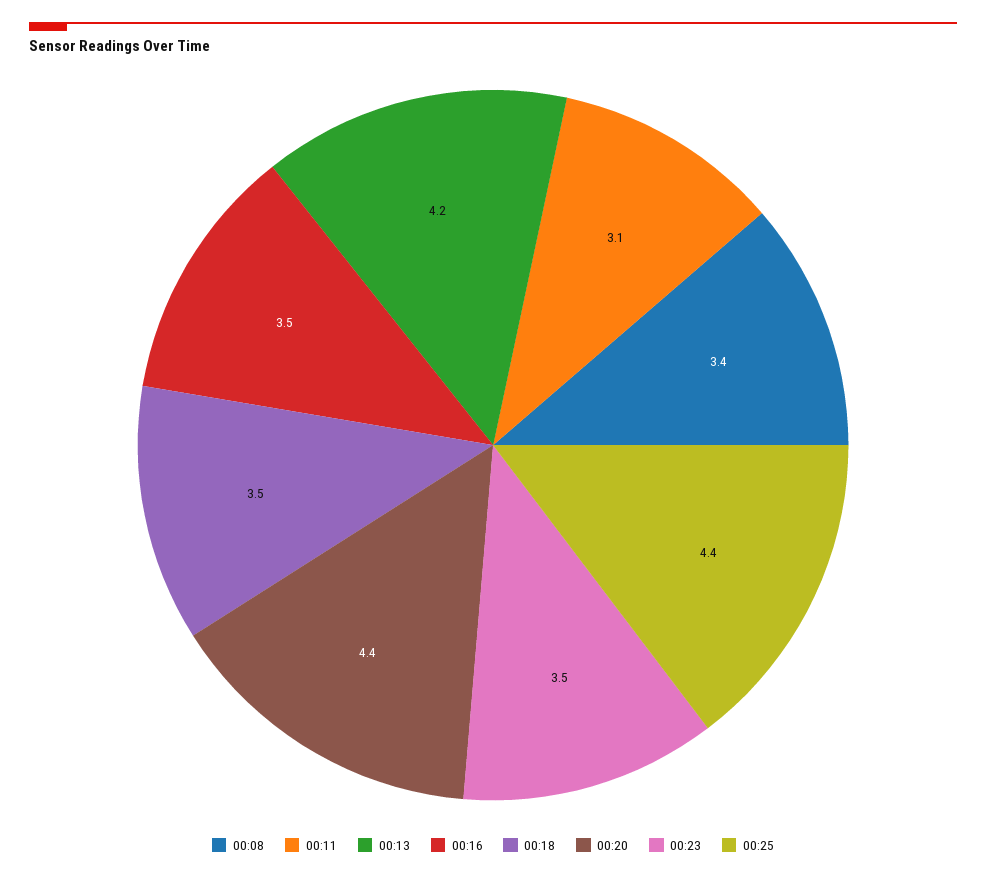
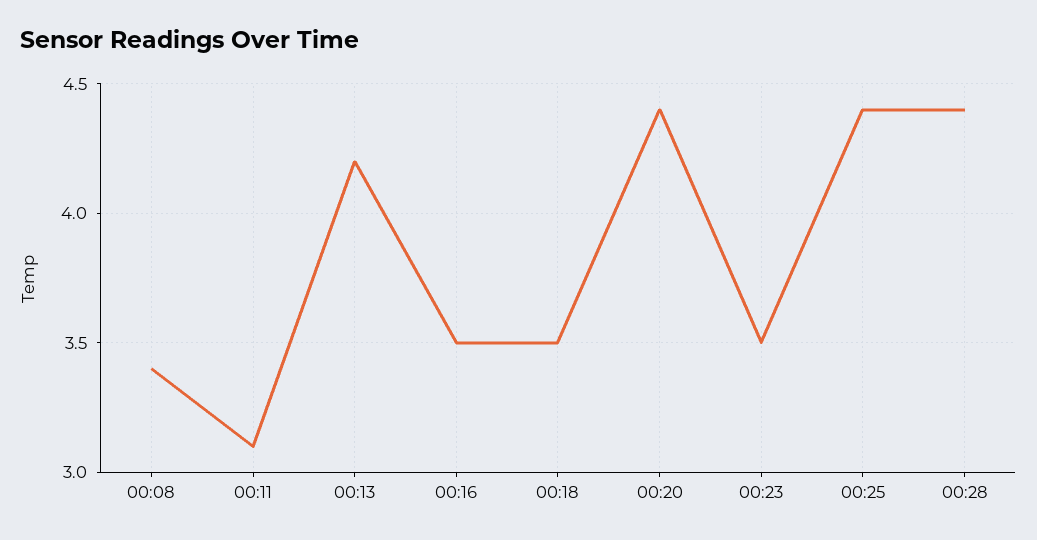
00:28: none -> 4.4

